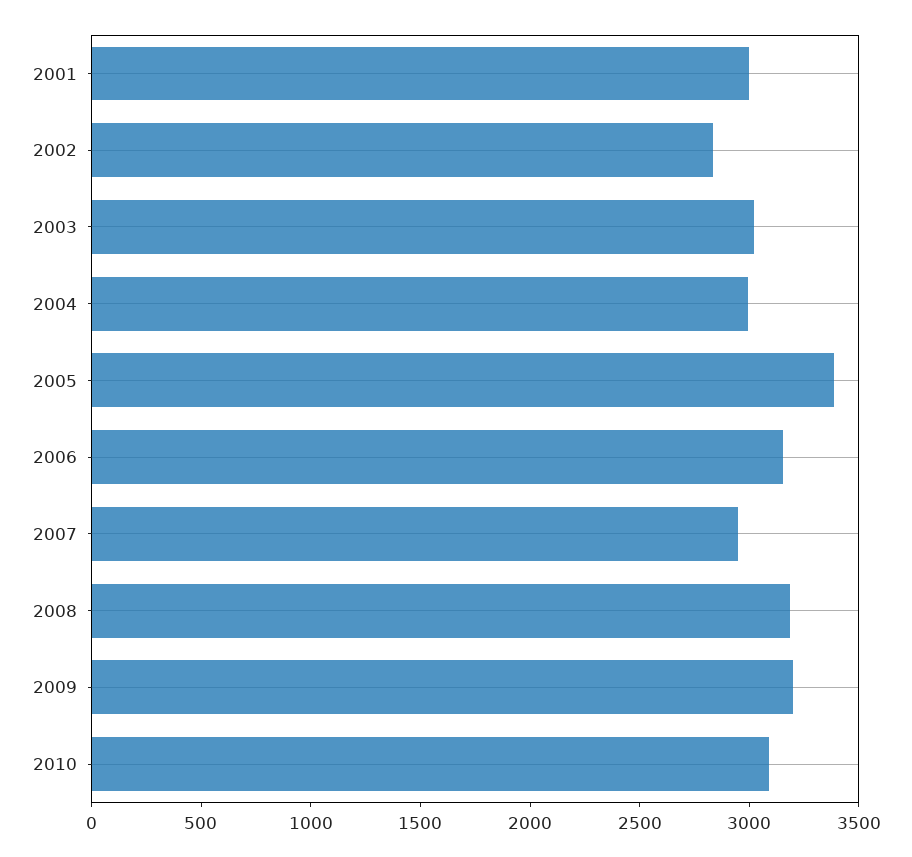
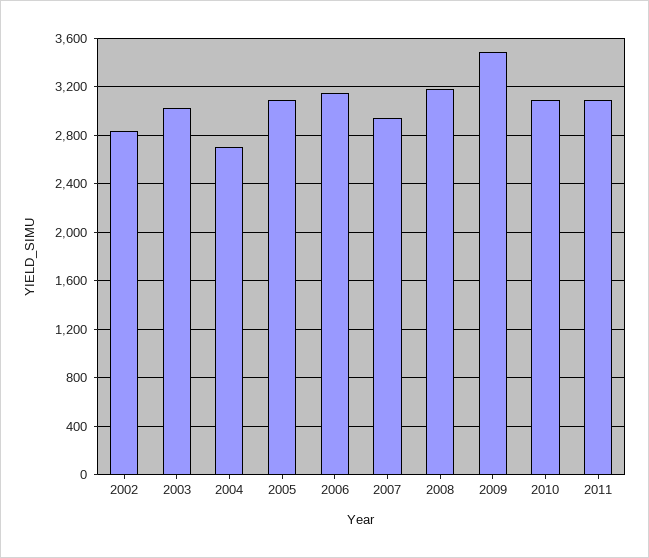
2001: 3000 -> none
2004: 3000 -> 2700
2005: 3400 -> 3100
2009: 3200 -> 3500
2011: none -> 3100

